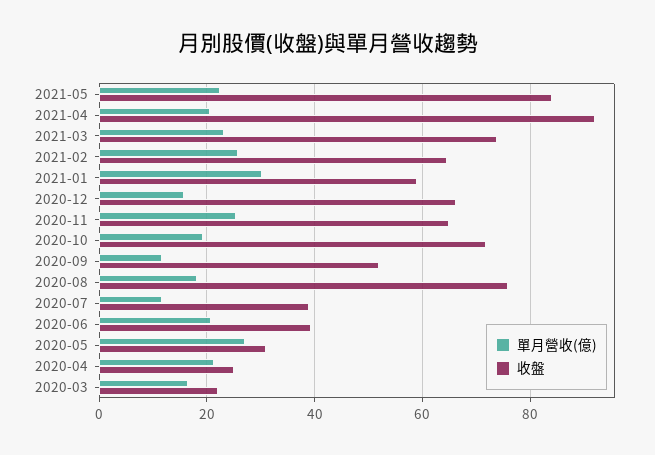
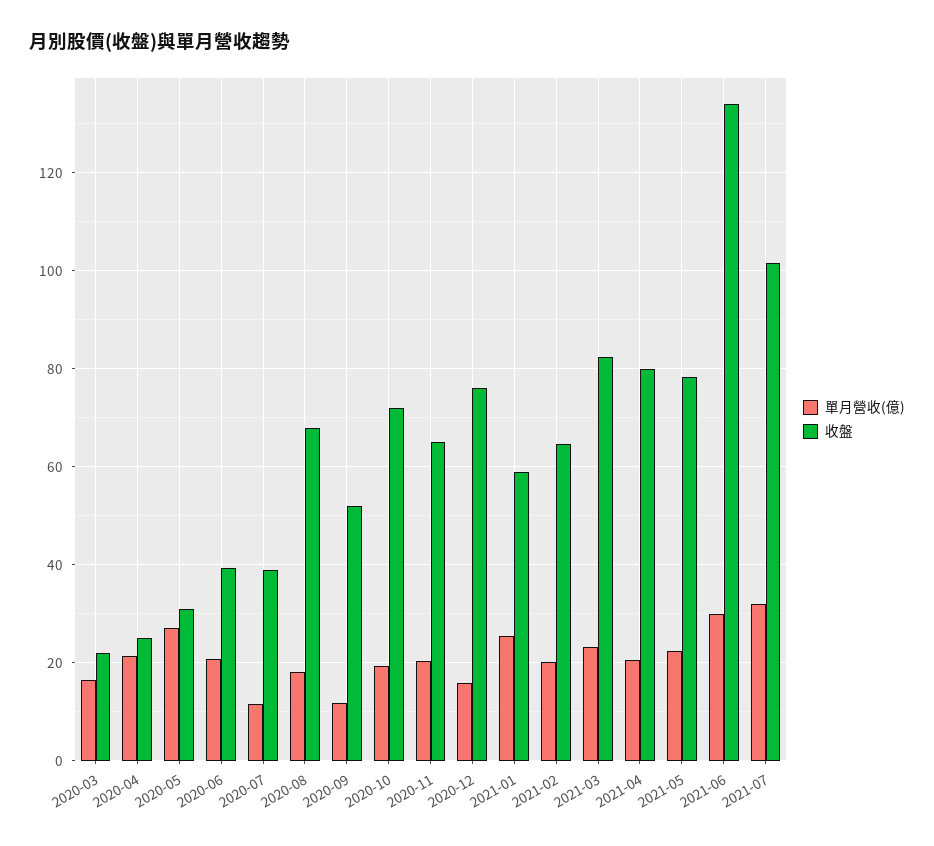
收盤, 2021-05: 84 -> 78
收盤, 2021-04: 92 -> 80
收盤, 2021-03: 74 -> 82
單月營收(億), 2021-02: 26 -> 20
單月營收(億), 2021-01: 30 -> 26
收盤, 2020-12: 66 -> 76
單月營收(億), 2020-11: 26 -> 20
收盤, 2020-08: 76 -> 68
單月營收(億), 2021-06: none -> 30
收盤, 2021-06: none -> 134
單月營收(億), 2021-07: none -> 32
收盤, 2021-07: none -> 102

